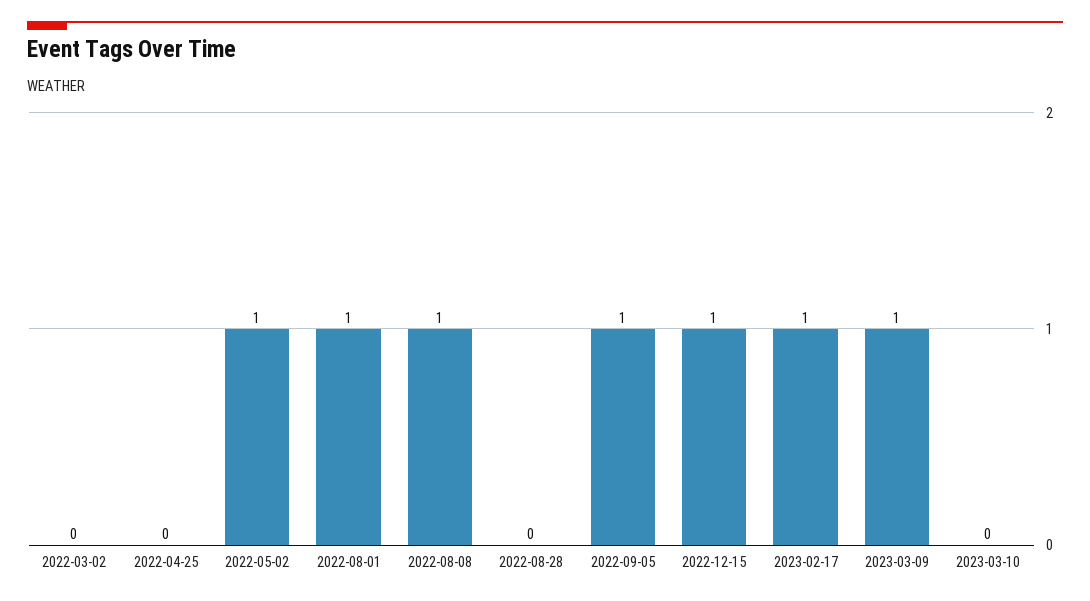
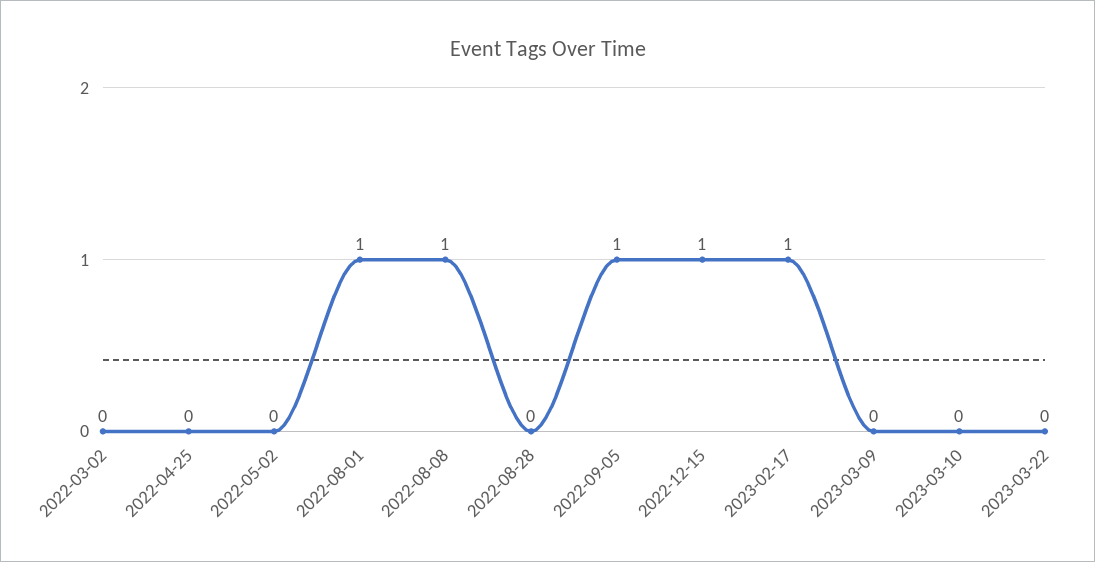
2022-05-02: 1 -> 0
2023-03-09: 1 -> 0
2023-03-22: none -> 0

